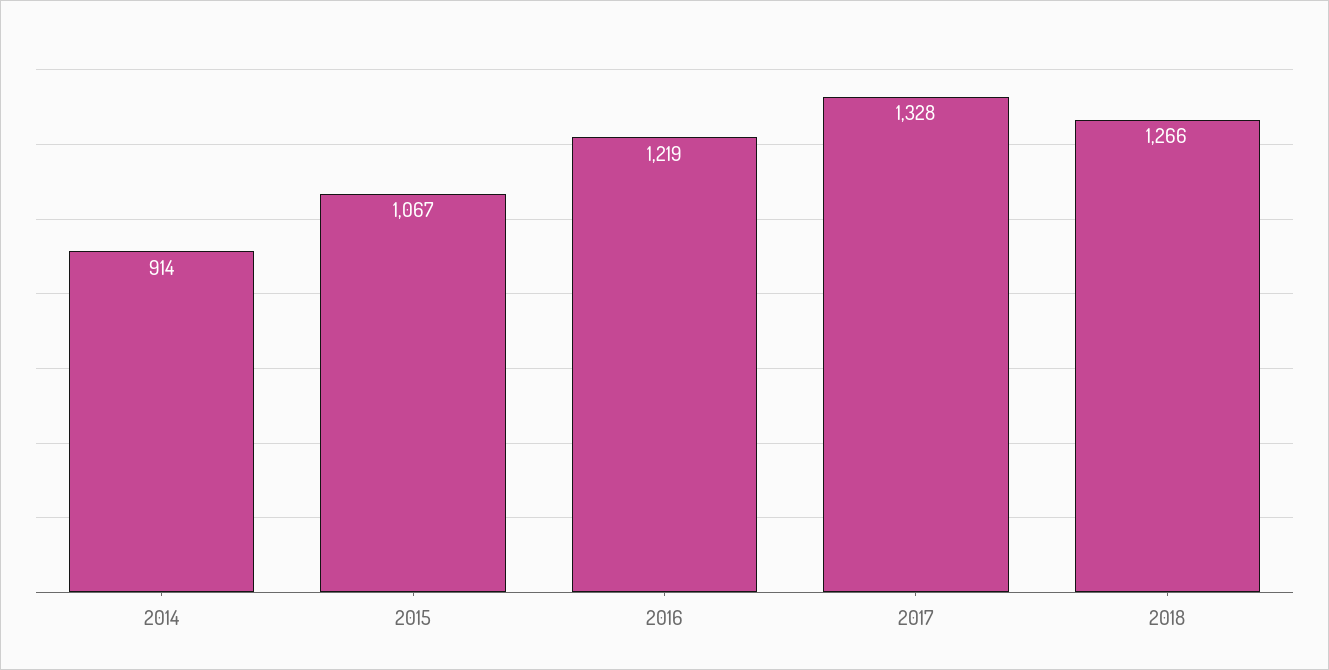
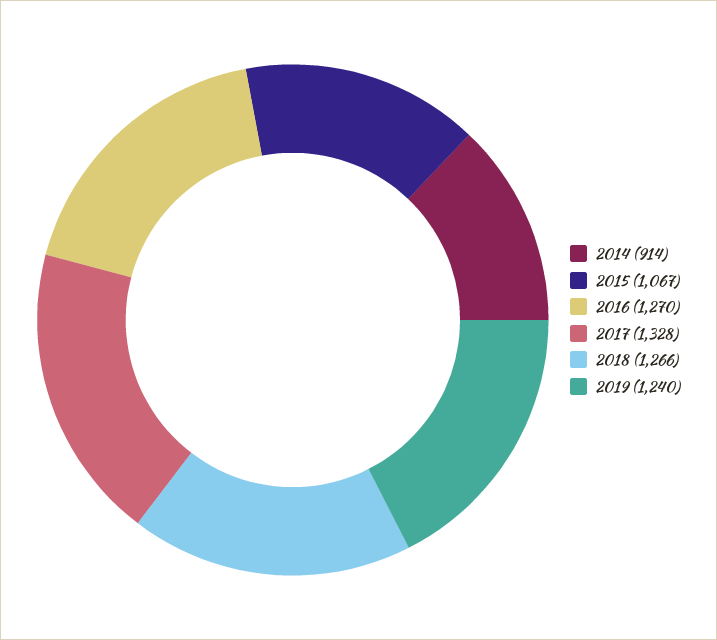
2016: 1219 -> 1270
2019: none -> 1240

